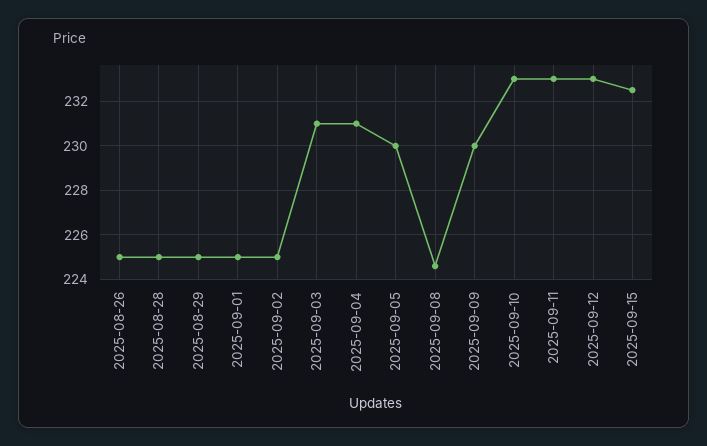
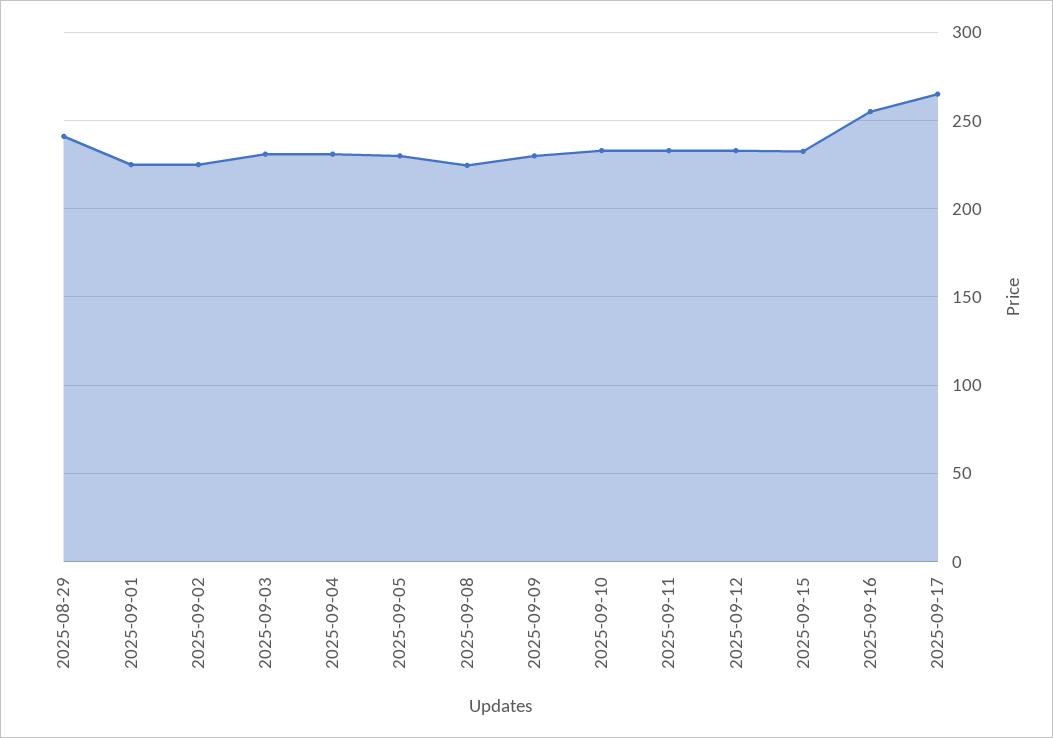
2025-08-26: 225 -> none
2025-08-28: 225 -> none
2025-08-29: 225 -> 240
2025-09-16: none -> 255
2025-09-17: none -> 265

